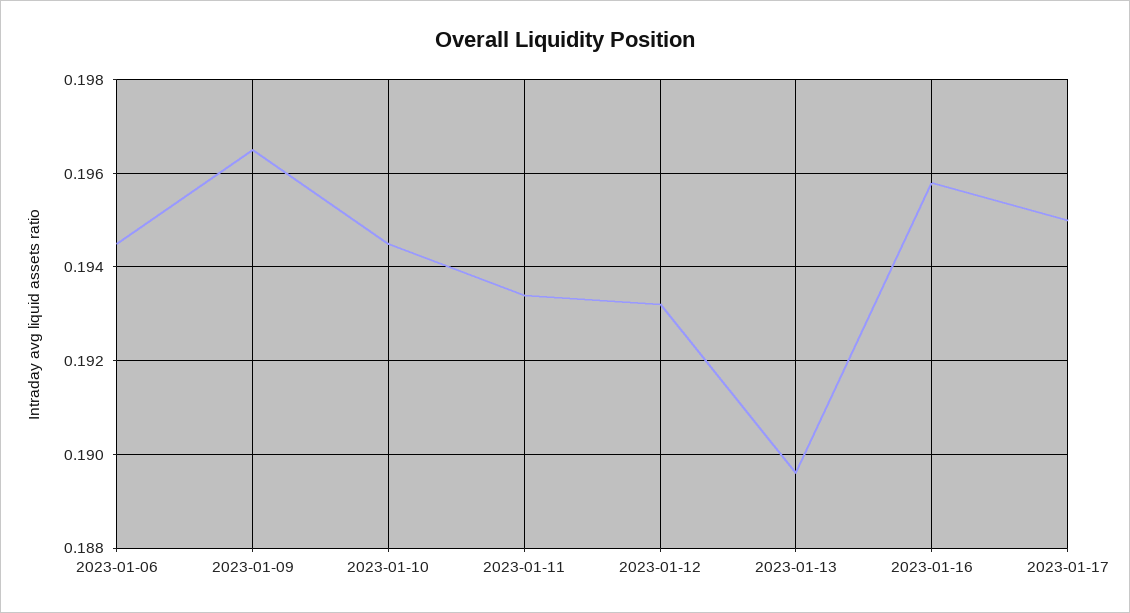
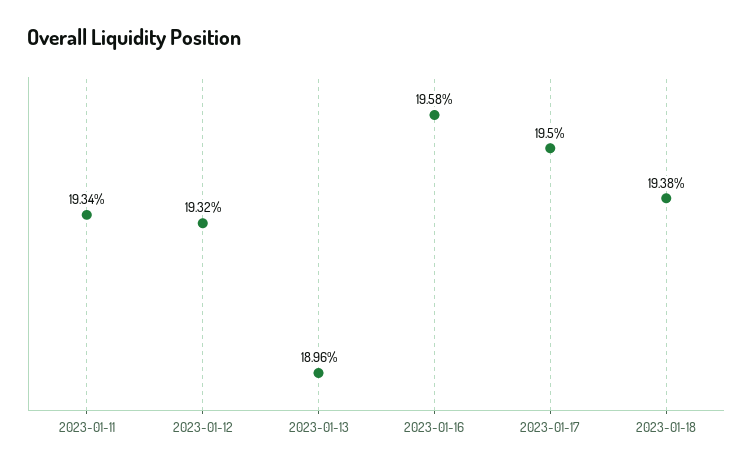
2023-01-06: 0.1945 -> none
2023-01-09: 0.1965 -> none
2023-01-10: 0.1945 -> none
2023-01-18: none -> 0.1938

